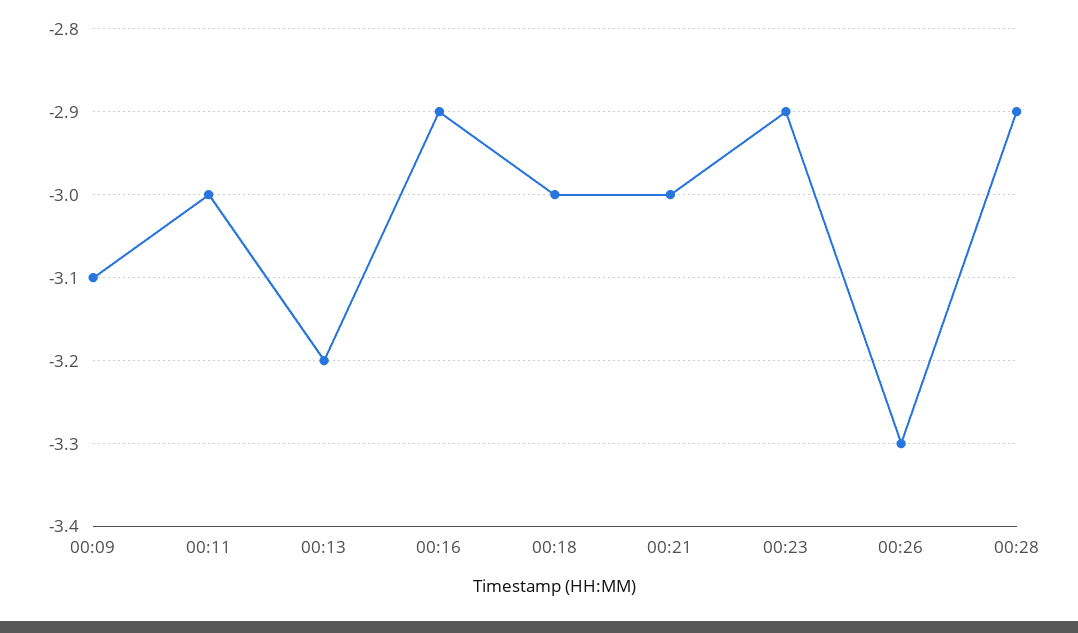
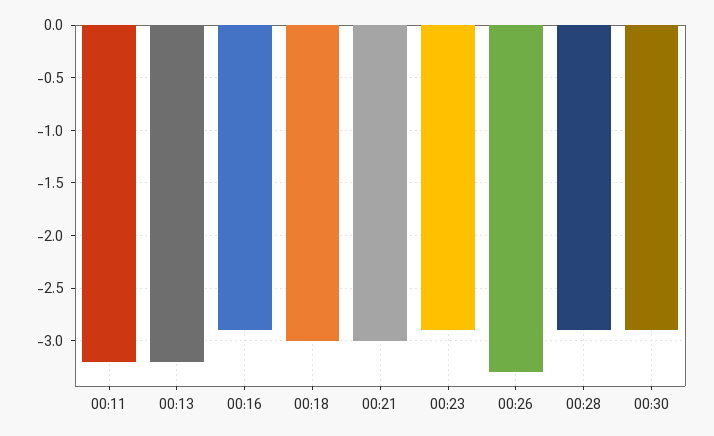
00:09: -3.1 -> none
00:11: -3 -> -3.2
00:30: none -> -2.9

